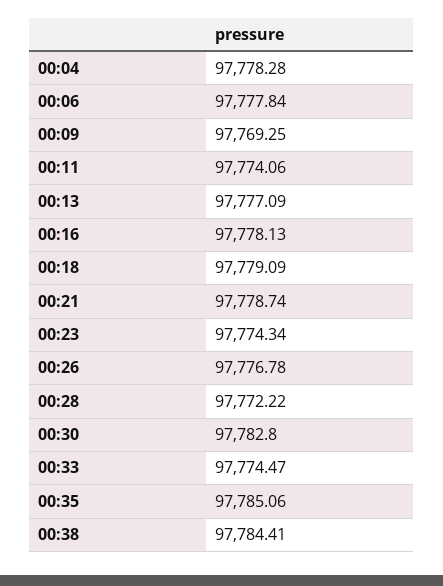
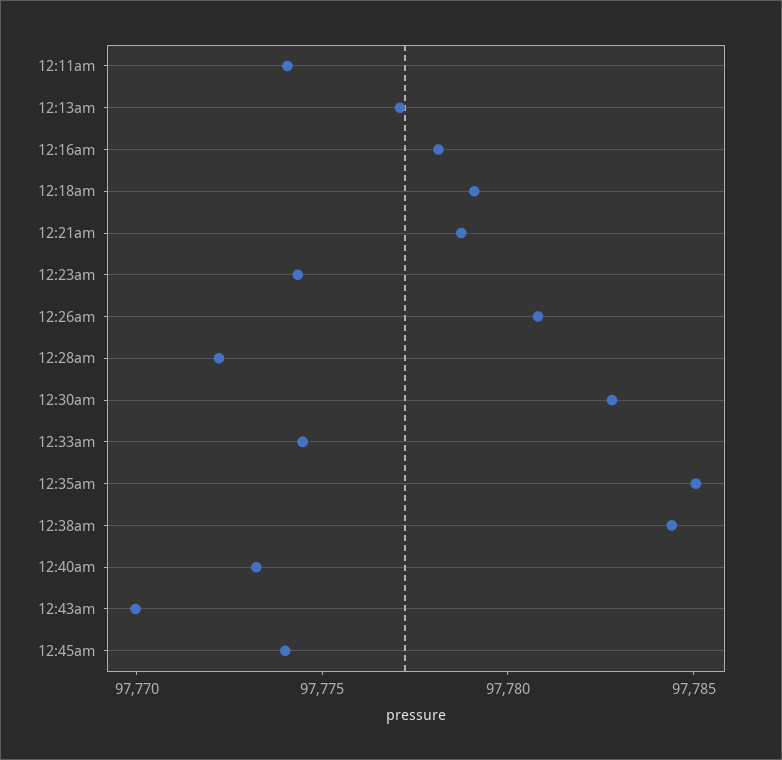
00:04: 97778.28 -> none
00:06: 97777.84 -> none
00:09: 97769.25 -> none
00:26: 97776.78 -> 97781
12:40am: none -> 97773
12:43am: none -> 97770
12:45am: none -> 97774

